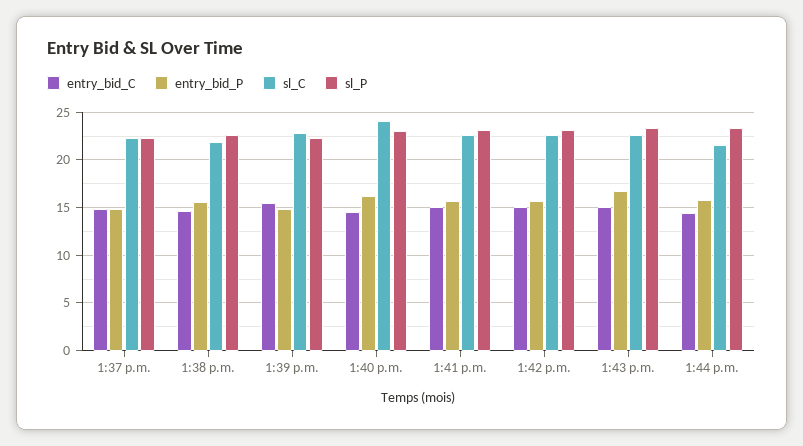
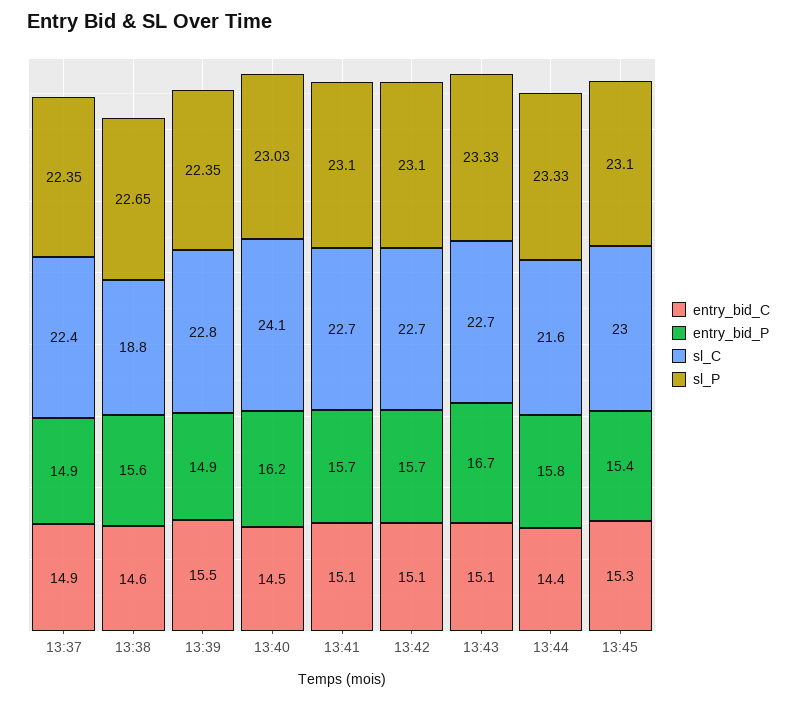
sl_C, 1:38 p.m.: 22 -> 18.8
entry_bid_C, 13:45: none -> 15.3
entry_bid_P, 13:45: none -> 15.4
sl_C, 13:45: none -> 23
sl_P, 13:45: none -> 23.1

